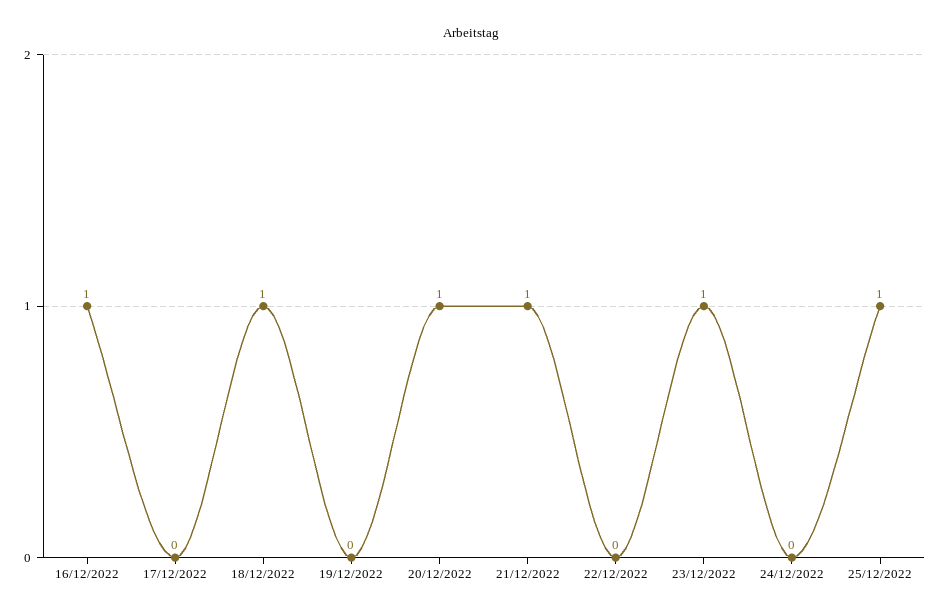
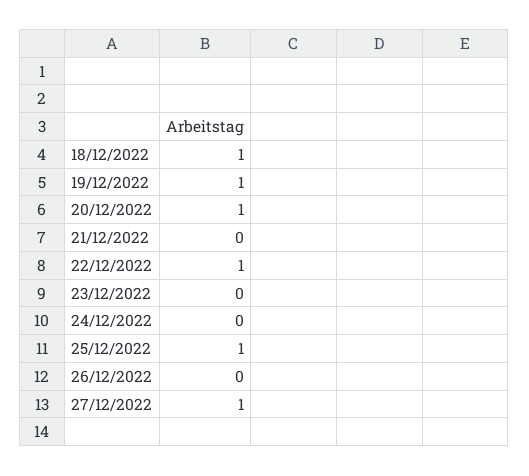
16/12/2022: 1 -> none
17/12/2022: 0 -> none
19/12/2022: 0 -> 1
21/12/2022: 1 -> 0
22/12/2022: 0 -> 1
23/12/2022: 1 -> 0
26/12/2022: none -> 0
27/12/2022: none -> 1

